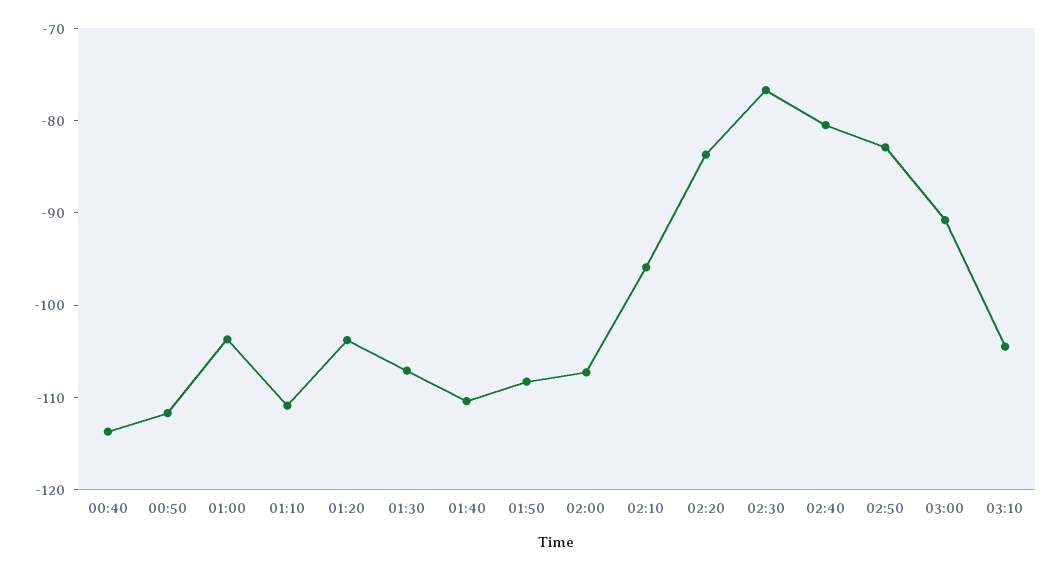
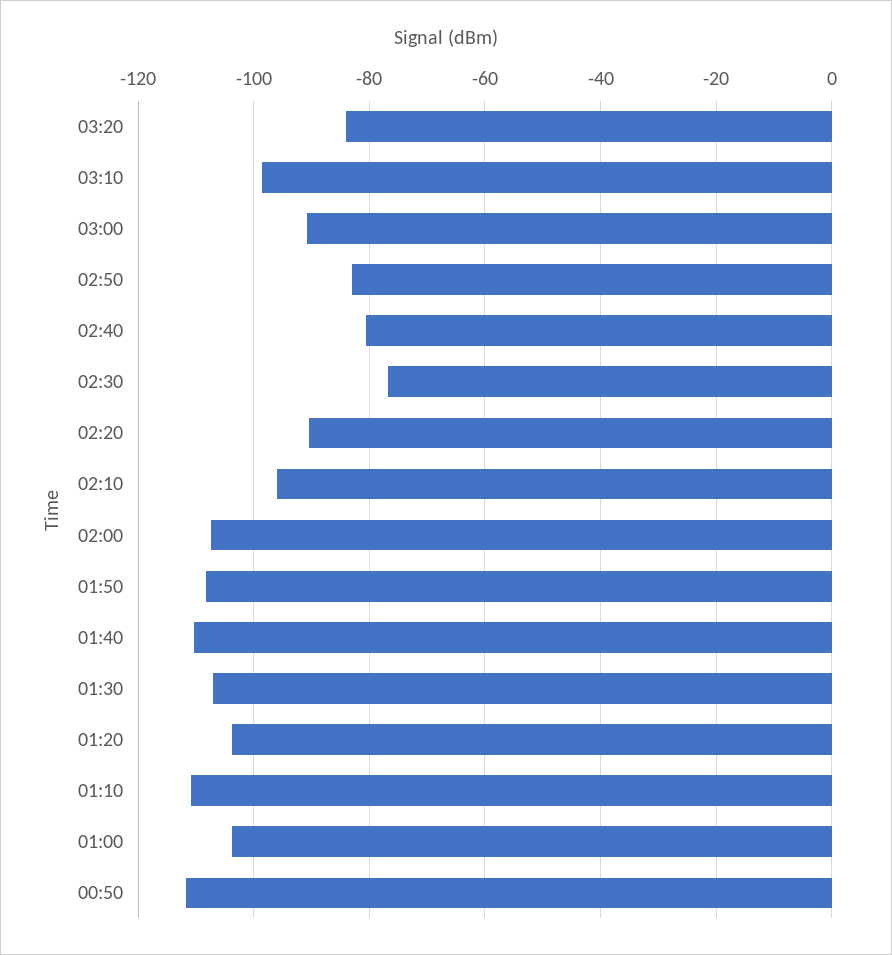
00:40: -114 -> none
02:20: -84 -> -90
03:10: -104 -> -98
03:20: none -> -84

